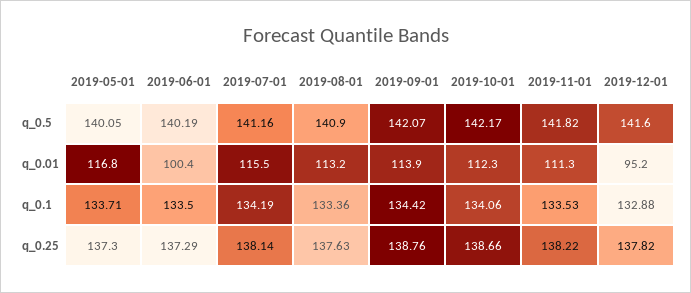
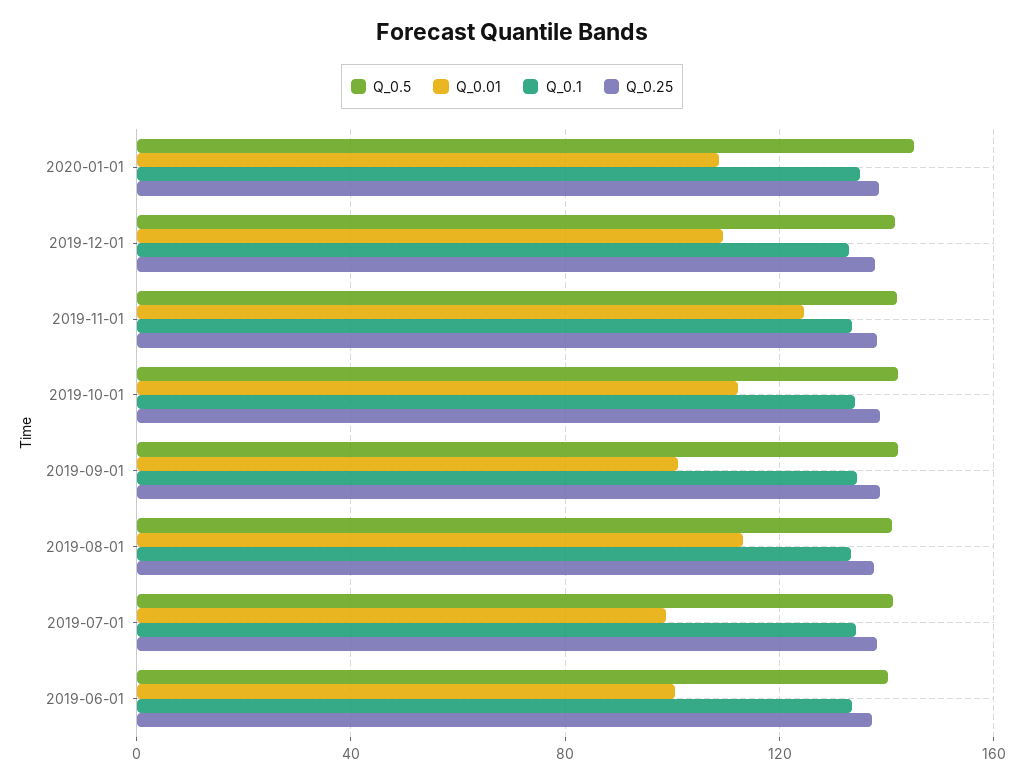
q_0.5, 2019-05-01: 140.05 -> none
q_0.01, 2019-05-01: 116.8 -> none
q_0.01, 2019-07-01: 115.5 -> 100
q_0.01, 2019-09-01: 113.9 -> 100
q_0.01, 2019-11-01: 111.3 -> 125
q_0.01, 2019-12-01: 95.2 -> 110
q_0.1, 2019-05-01: 133.71 -> none
q_0.25, 2019-05-01: 137.3 -> none
q_0.5, 2020-01-01: none -> 145
q_0.01, 2020-01-01: none -> 110
q_0.1, 2020-01-01: none -> 135
q_0.25, 2020-01-01: none -> 140

